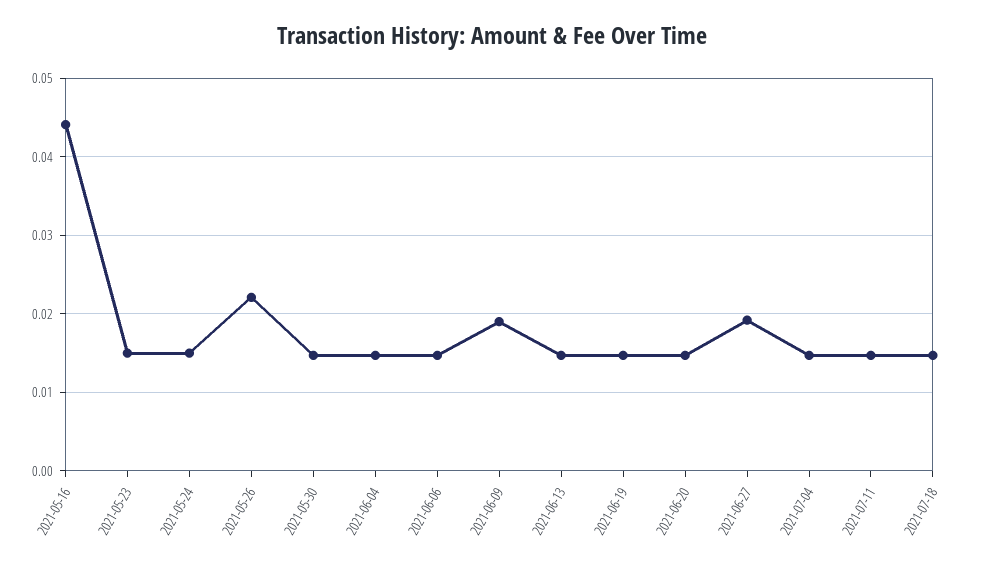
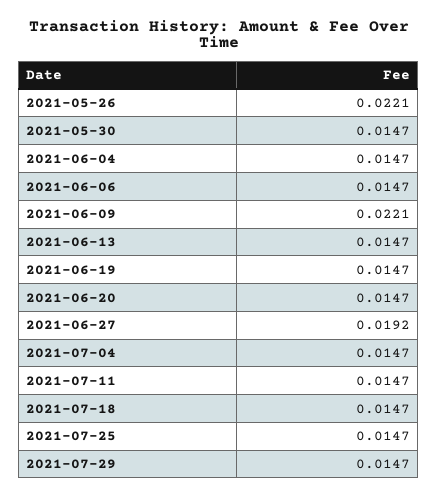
2021-05-16: 0.044 -> none
2021-05-23: 0.015 -> none
2021-05-24: 0.015 -> none
2021-06-09: 0.019 -> 0.0221
2021-07-25: none -> 0.0147
2021-07-29: none -> 0.0147

